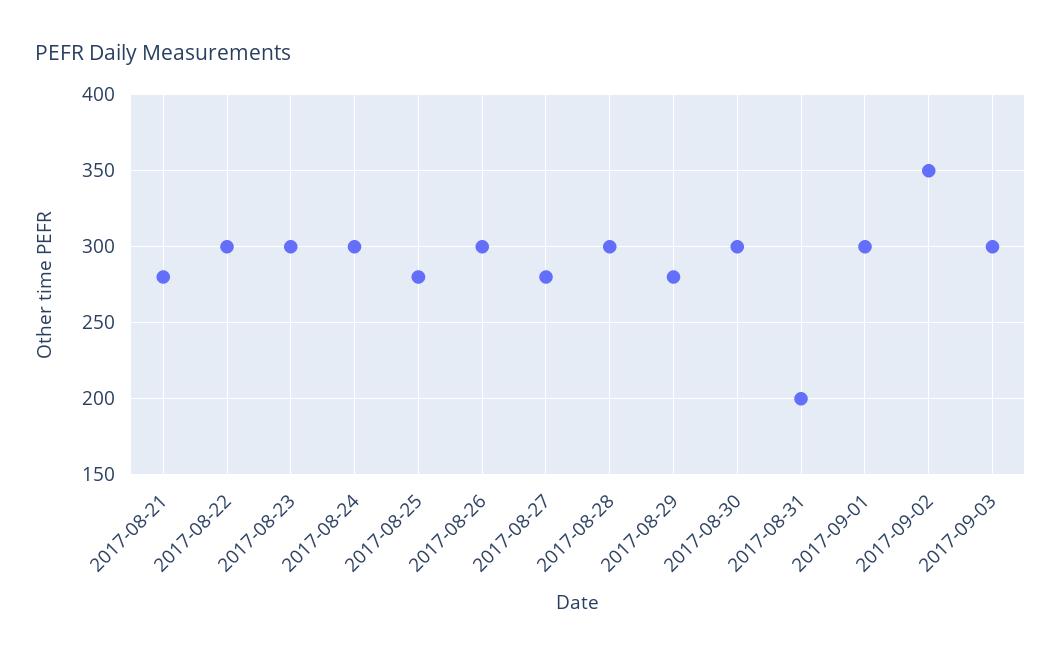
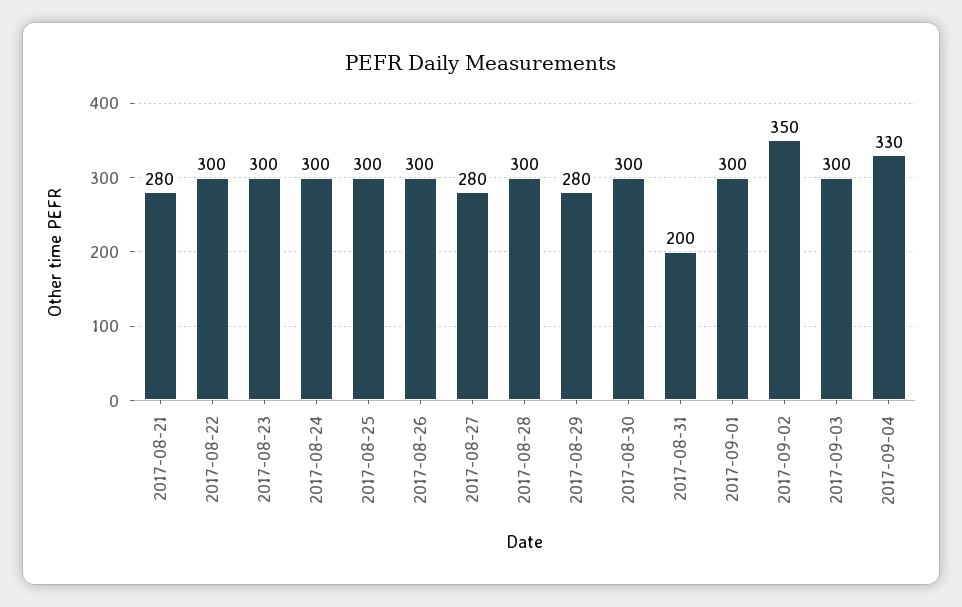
2017-08-25: 280 -> 300
2017-09-04: none -> 330

